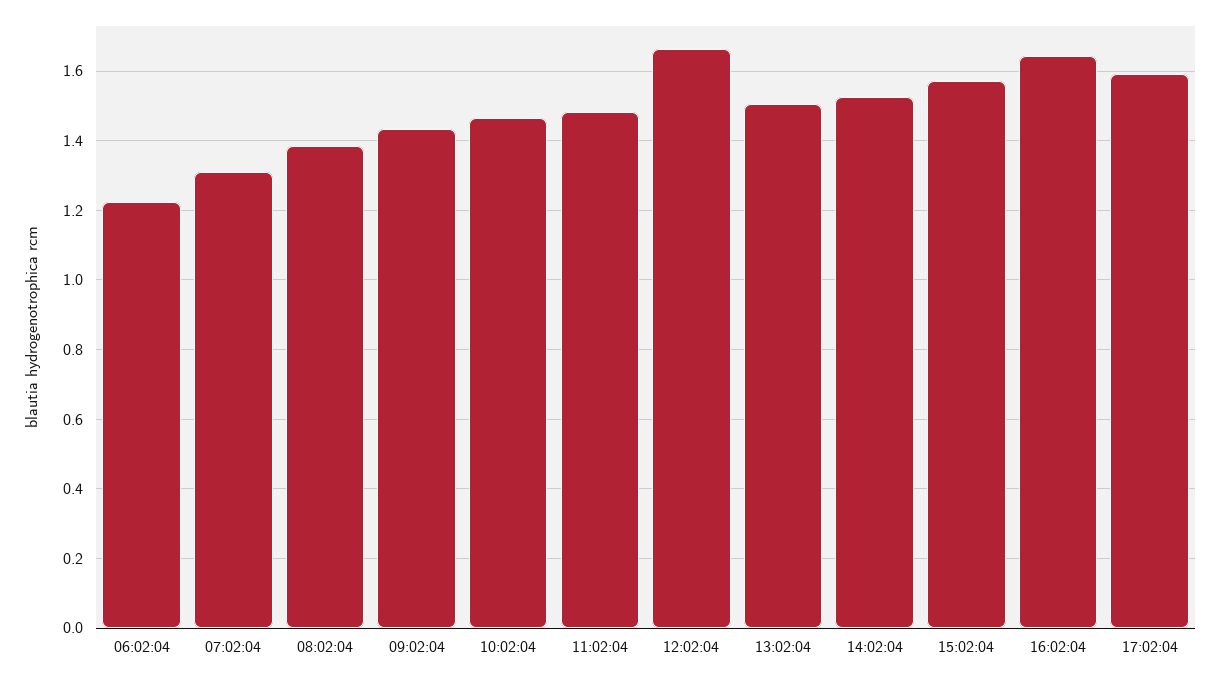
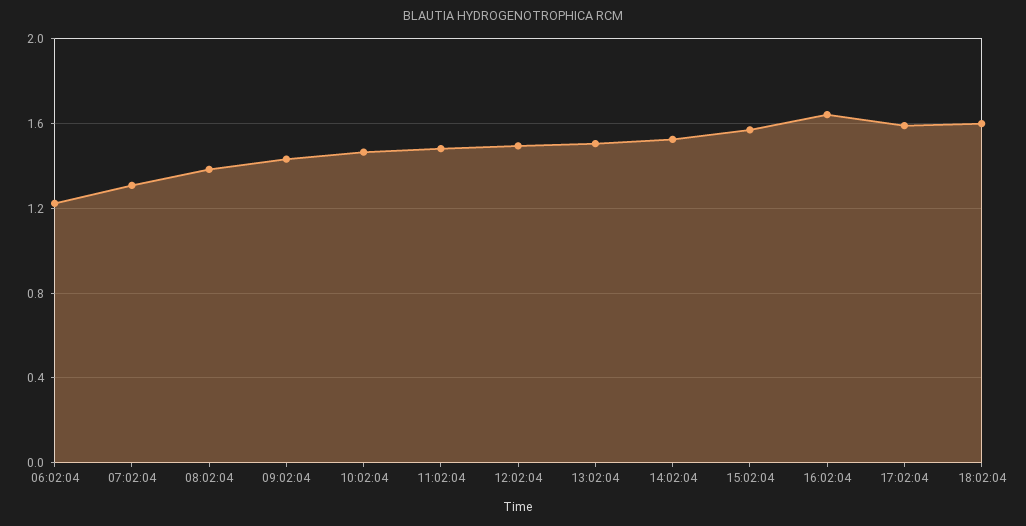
12:02:04: 1.66 -> 1.5
18:02:04: none -> 1.6

